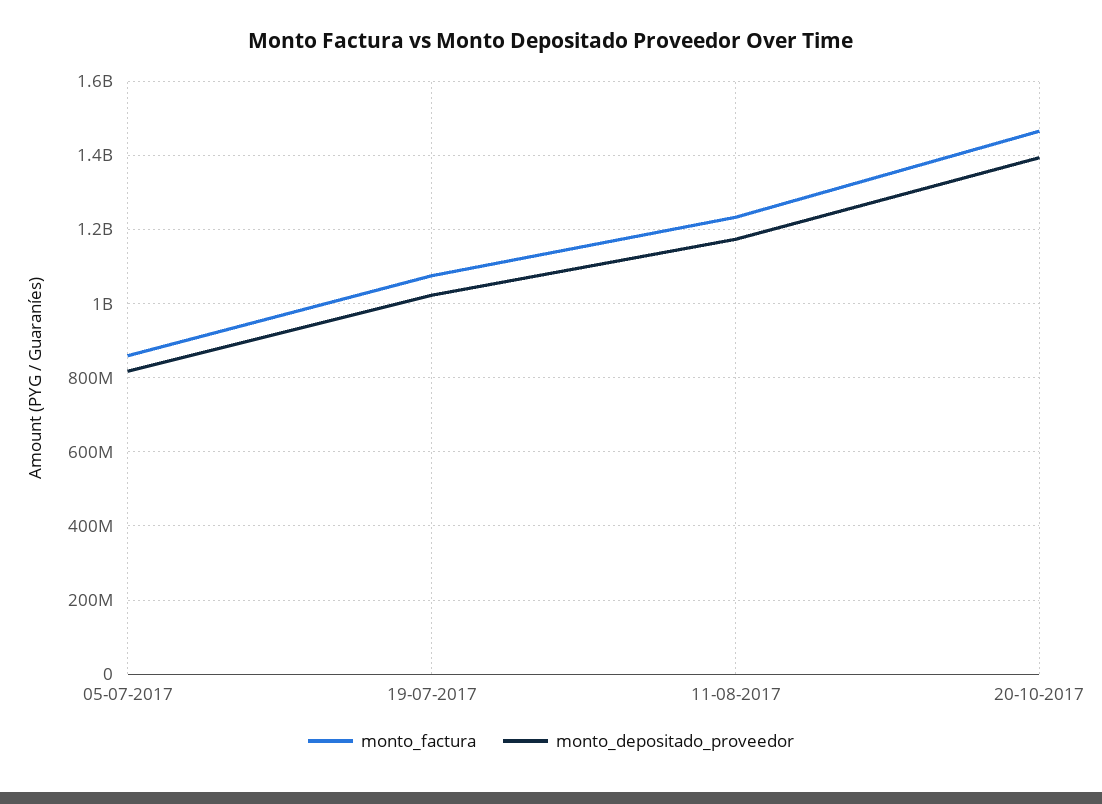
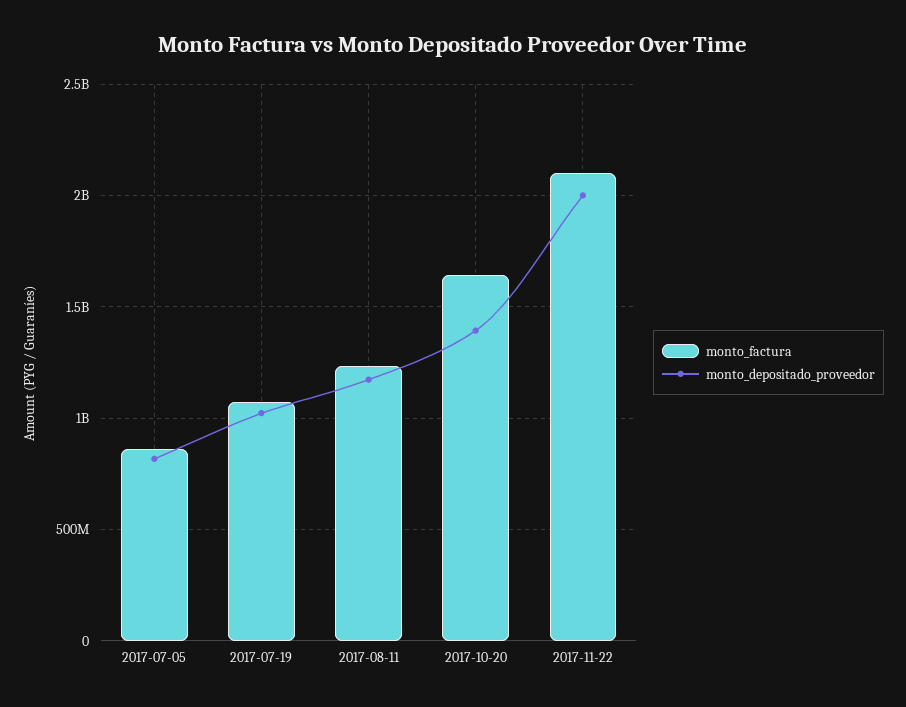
monto_factura, 20-10-2017: 1460000000 -> 1650000000
monto_factura, 2017-11-22: none -> 2100000000
monto_depositado_proveedor, 2017-11-22: none -> 2000000000

